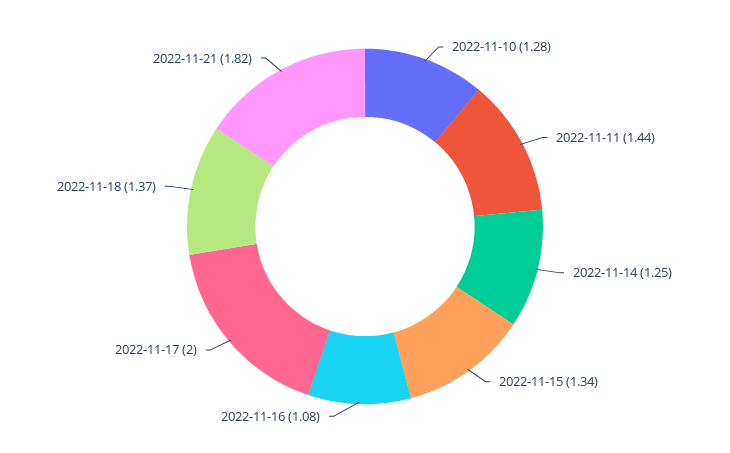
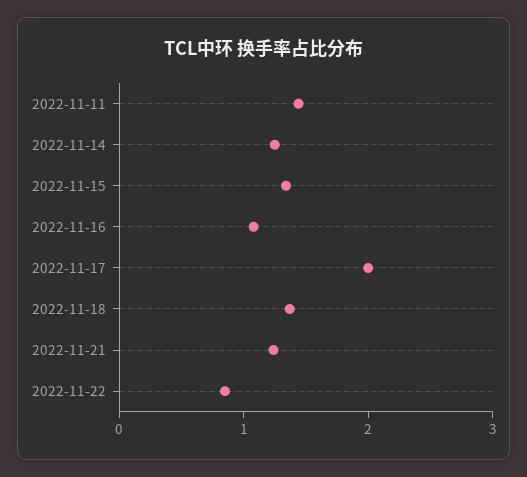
2022-11-10: 1.28 -> none
2022-11-21: 1.82 -> 1.2
2022-11-22: none -> 0.8

